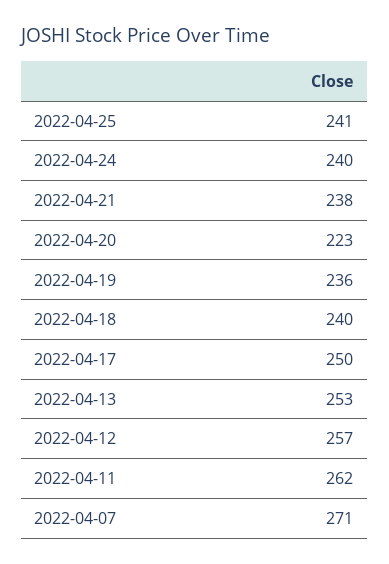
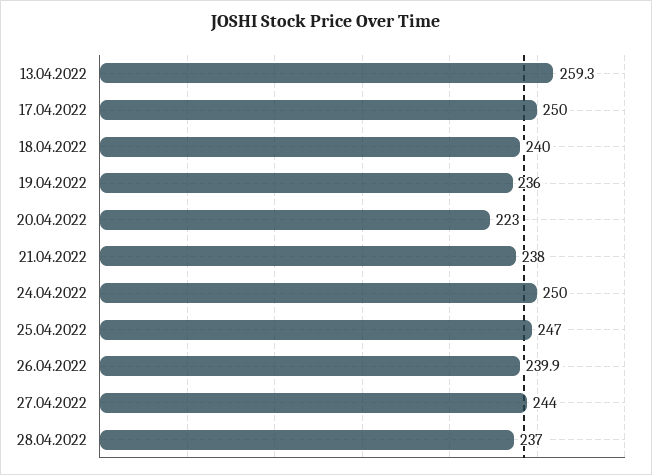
2022-04-25: 241 -> 247
2022-04-24: 240 -> 250
2022-04-13: 253 -> 259.3
2022-04-12: 257 -> none
2022-04-11: 262 -> none
2022-04-07: 271 -> none
26.04.2022: none -> 239.9
27.04.2022: none -> 244
28.04.2022: none -> 237

